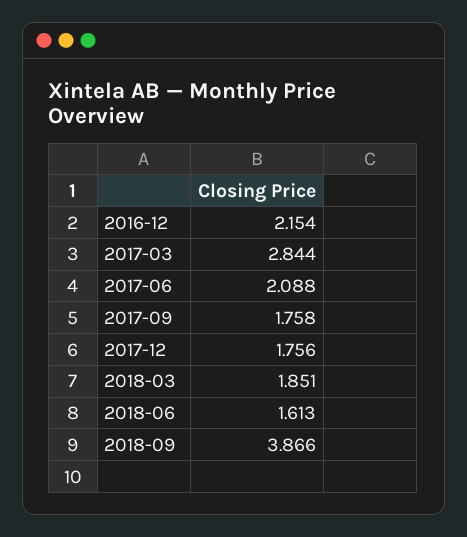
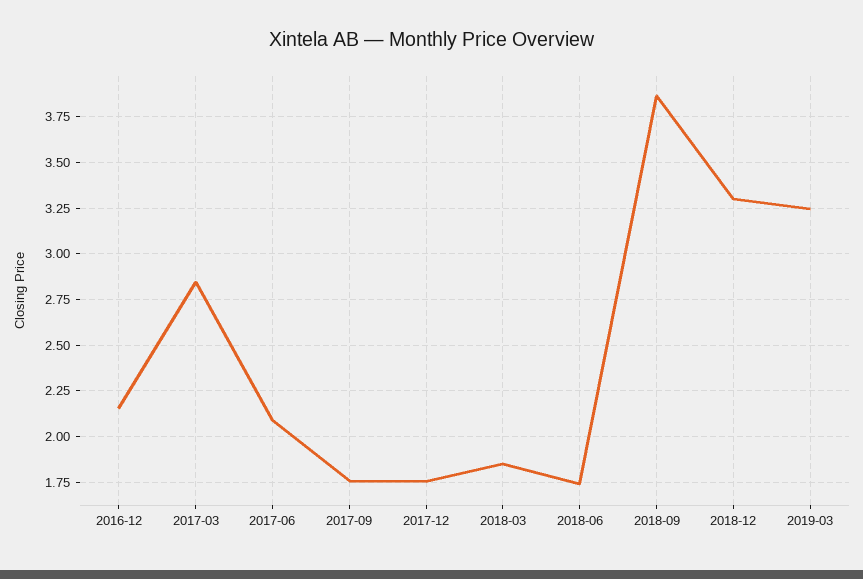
2018-06: 1.613 -> 1.75
2018-12: none -> 3.3
2019-03: none -> 3.25

